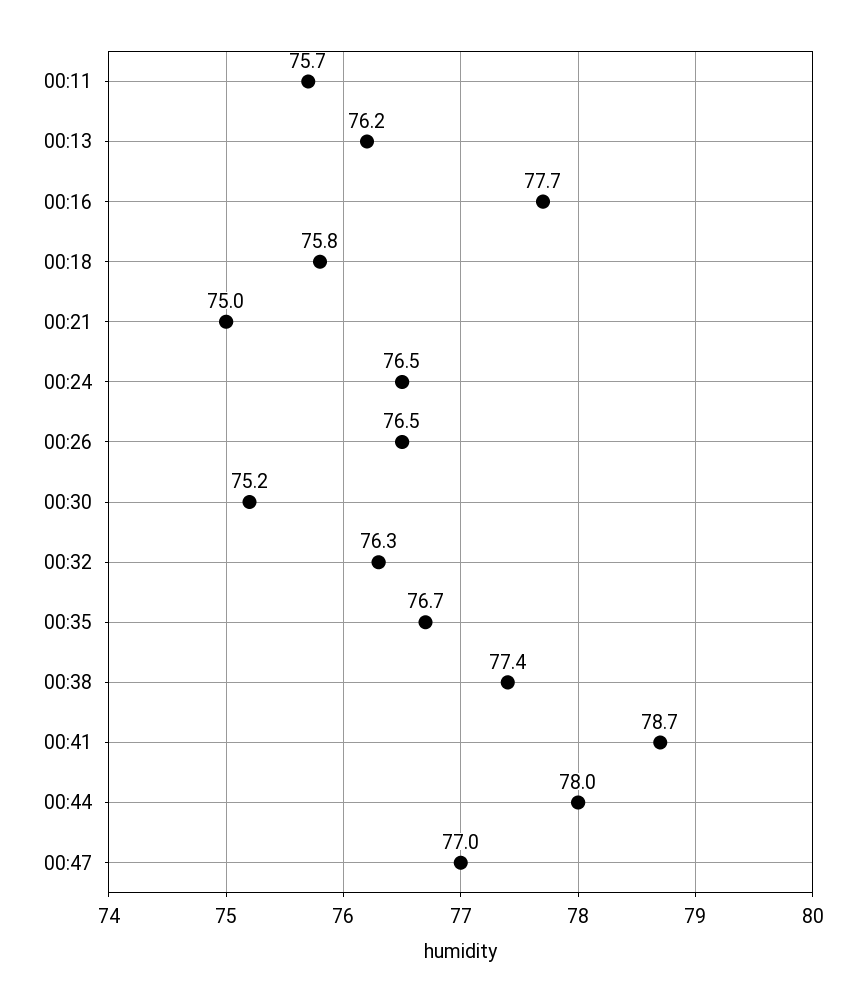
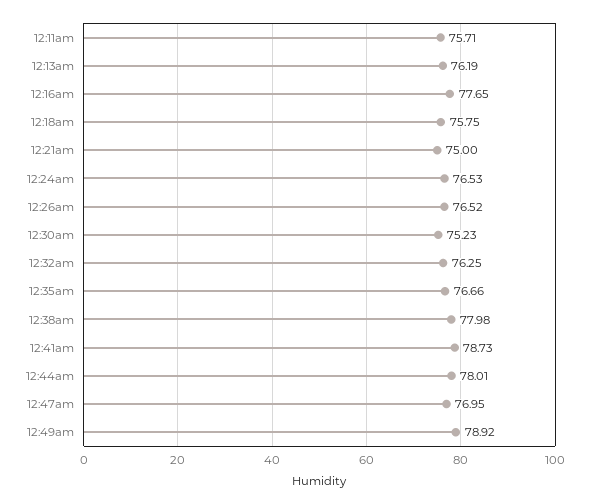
00:38: 77.4 -> 77.98
12:49am: none -> 78.92

